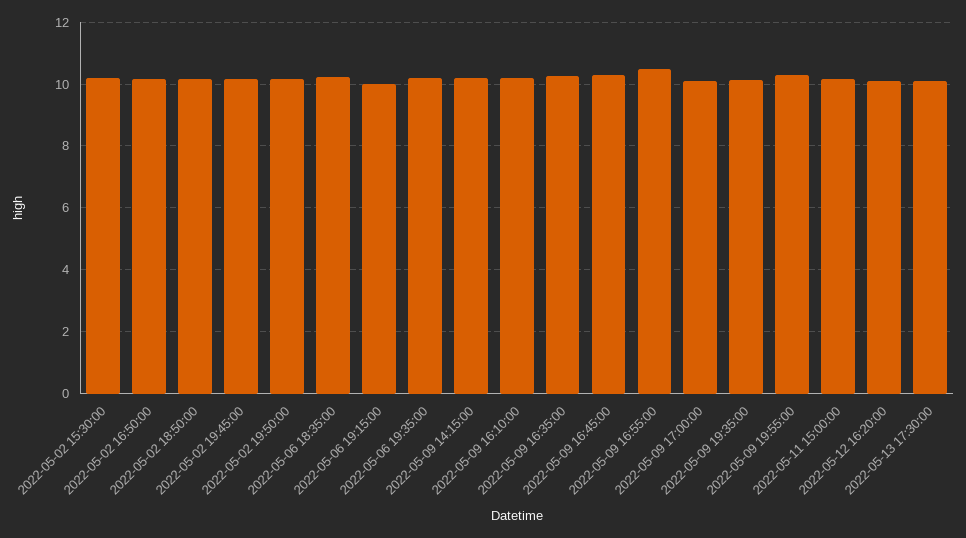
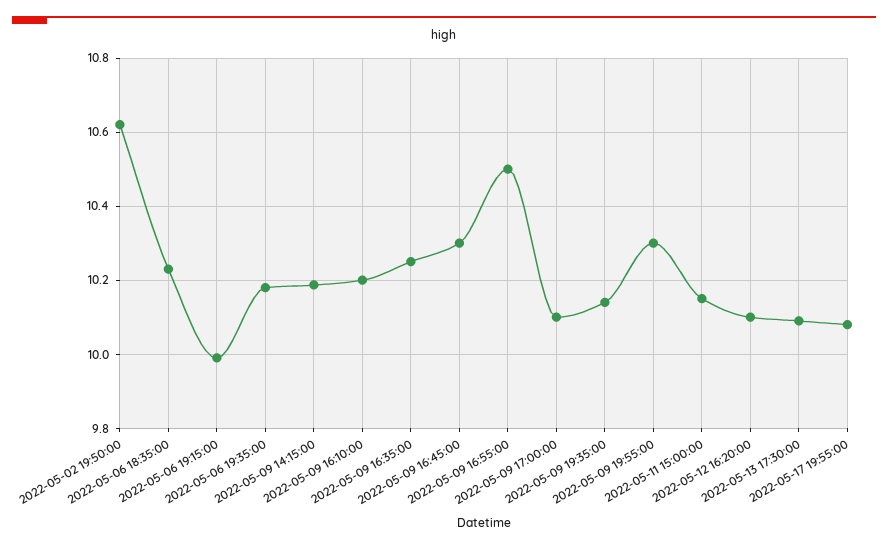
2022-05-02 15:30:00: 10.2 -> none
2022-05-02 16:50:00: 10.2 -> none
2022-05-02 18:50:00: 10.2 -> none
2022-05-02 19:45:00: 10.2 -> none
2022-05-02 19:50:00: 10.2 -> 10.62
2022-05-17 19:55:00: none -> 10.08

